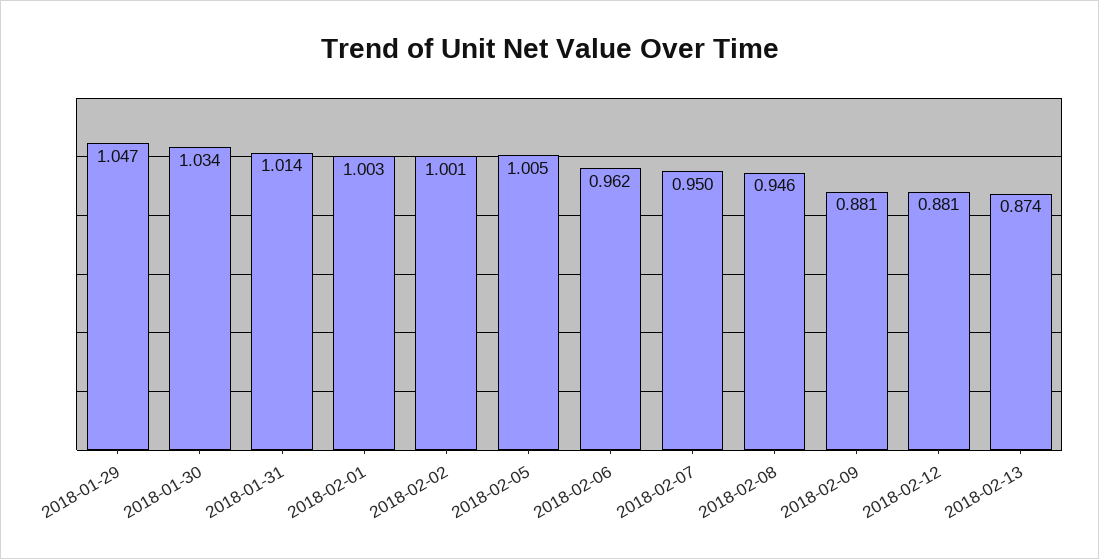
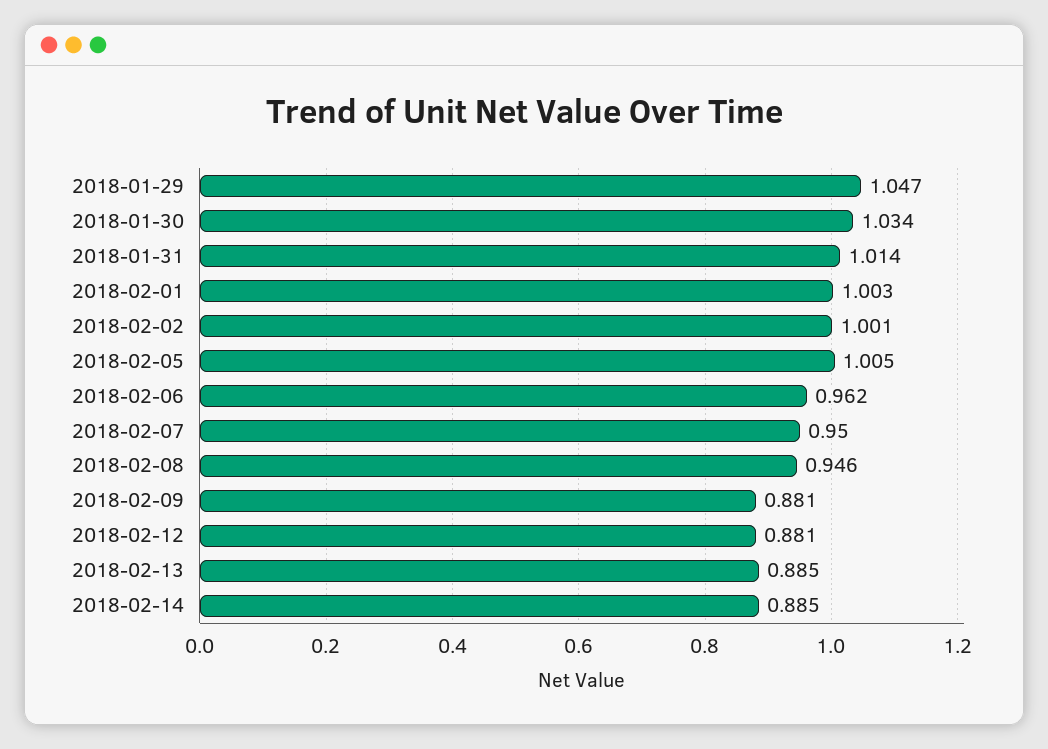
2018-02-13: 0.874 -> 0.885
2018-02-14: none -> 0.885

